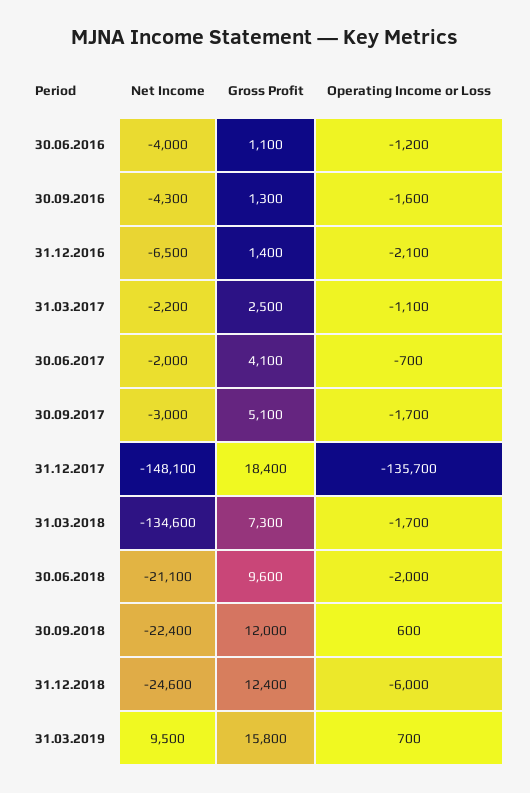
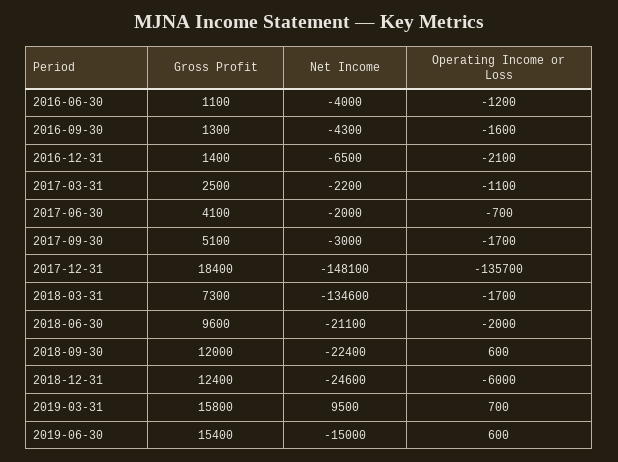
Gross Profit, 2019-06-30: none -> 15400
Net Income, 2019-06-30: none -> -15000
Operating Income or Loss, 2019-06-30: none -> 600

